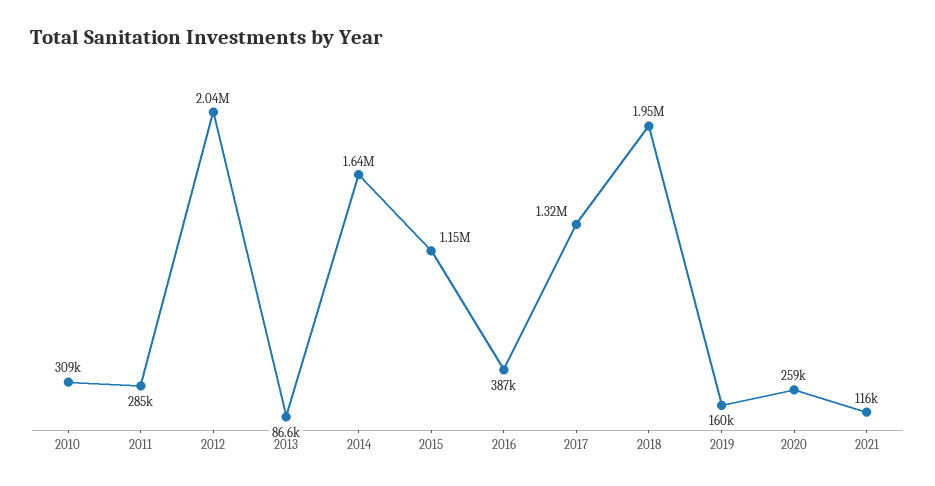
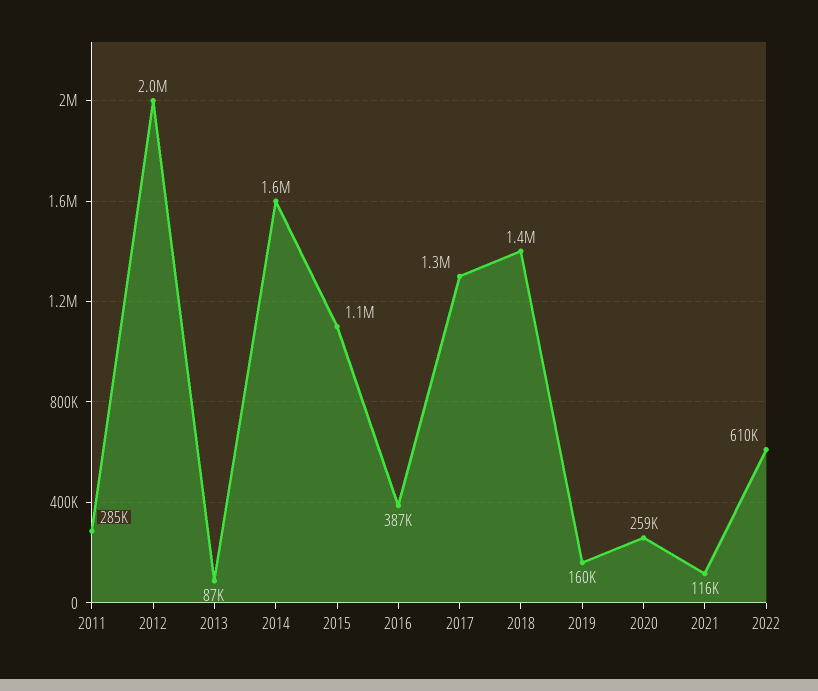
2010: 309000 -> none
2018: 1950000 -> 1400000
2022: none -> 610000

